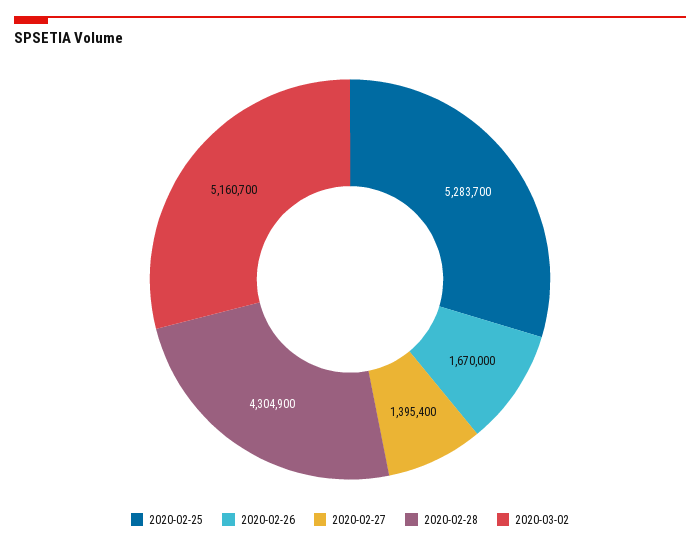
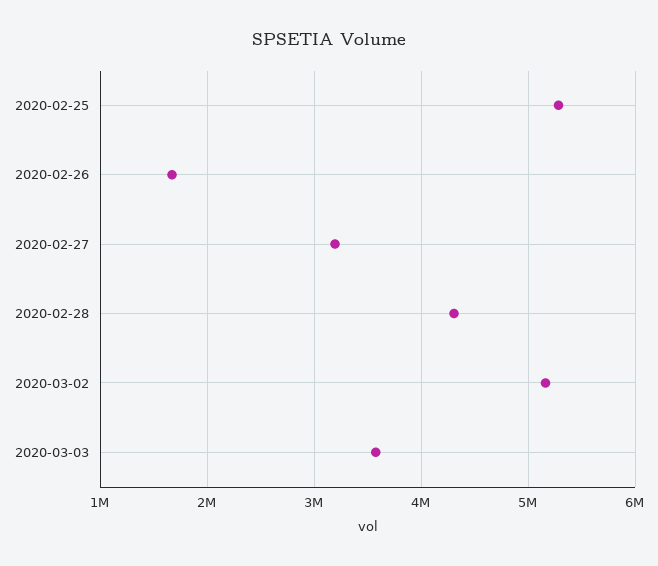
2020-02-27: 1395400 -> 3200000
2020-03-03: none -> 3600000

